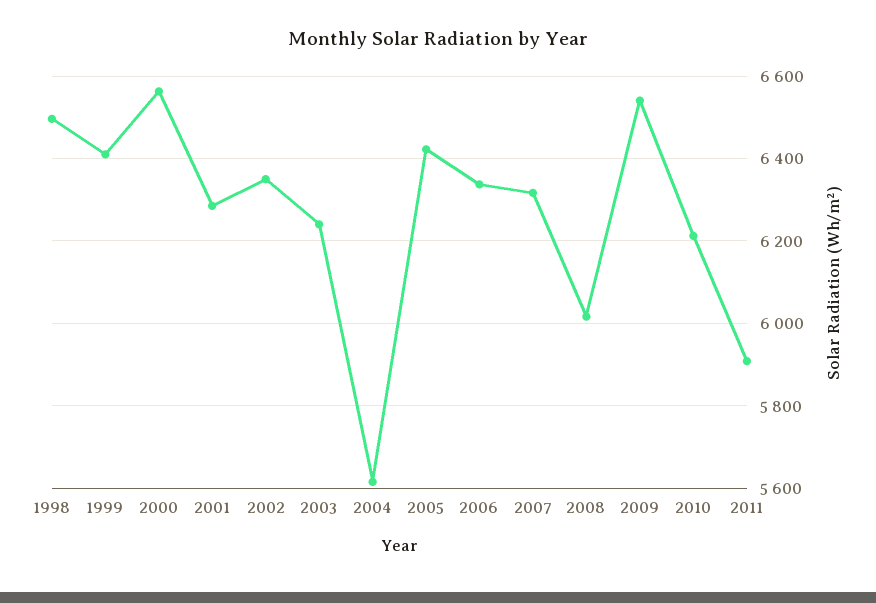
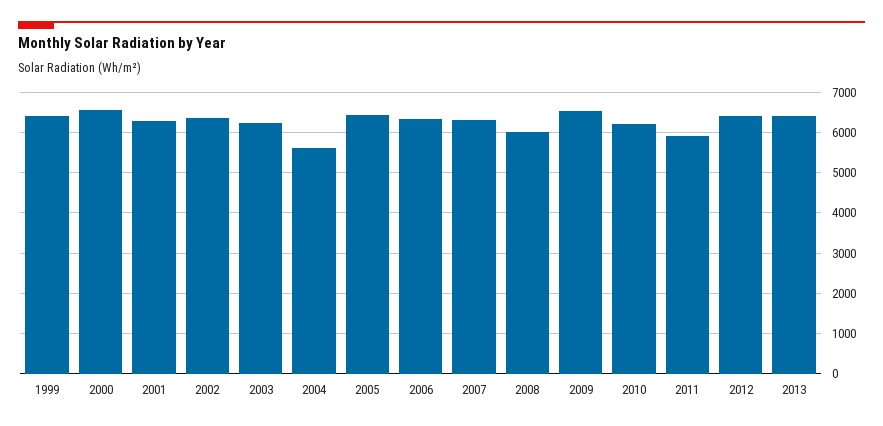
1998: 6500 -> none
2012: none -> 6400
2013: none -> 6400

